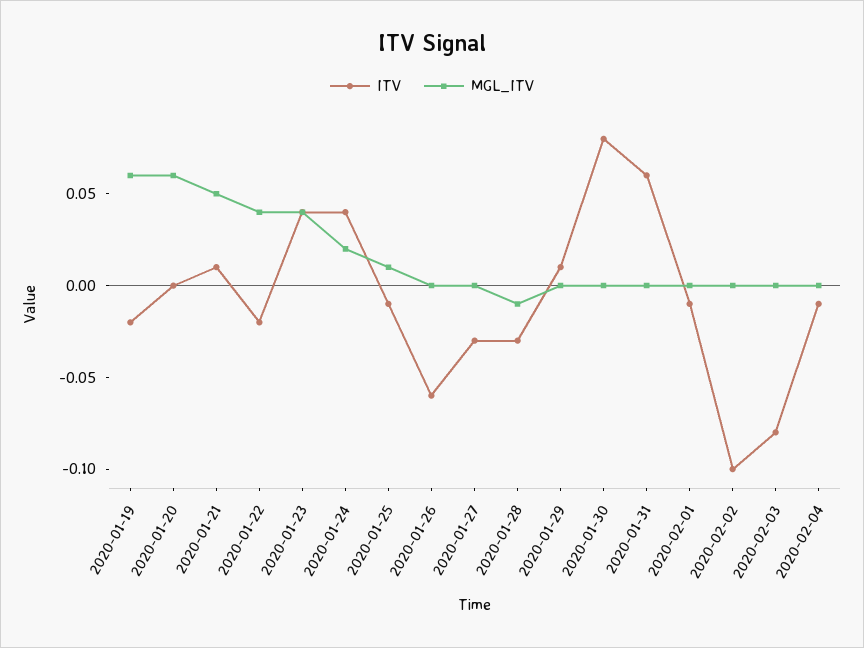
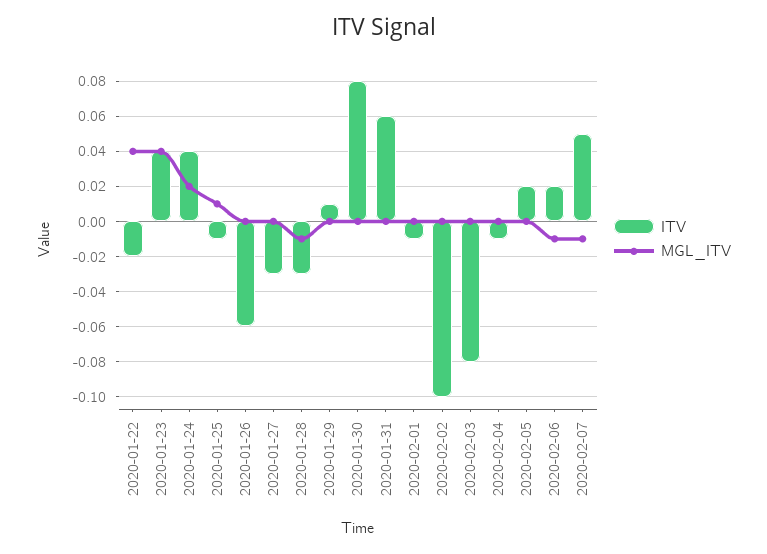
ITV, 2020-01-19: -0.02 -> none
MGL_ITV, 2020-01-19: 0.06 -> none
ITV, 2020-01-20: 0 -> none
MGL_ITV, 2020-01-20: 0.06 -> none
ITV, 2020-01-21: 0.01 -> none
MGL_ITV, 2020-01-21: 0.05 -> none
ITV, 2020-02-05: none -> 0.02
MGL_ITV, 2020-02-05: none -> 0
ITV, 2020-02-06: none -> 0.02
MGL_ITV, 2020-02-06: none -> -0.01
ITV, 2020-02-07: none -> 0.05
MGL_ITV, 2020-02-07: none -> -0.01

